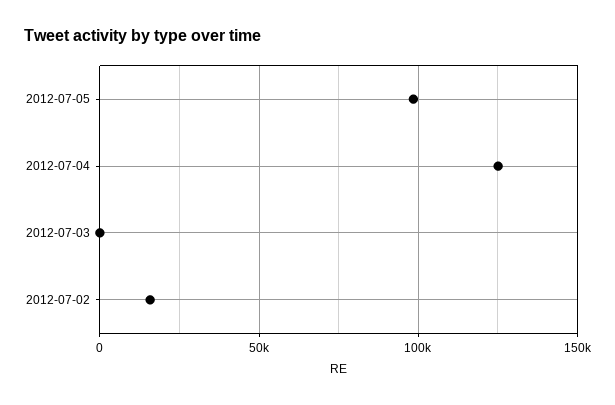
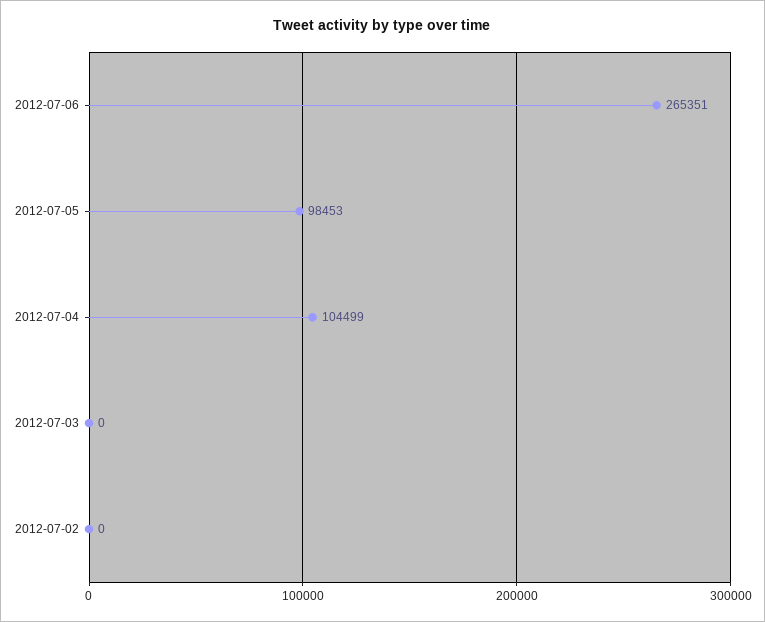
2012-07-04: 125000 -> 104499
2012-07-02: 15000 -> 0
2012-07-06: none -> 265351

